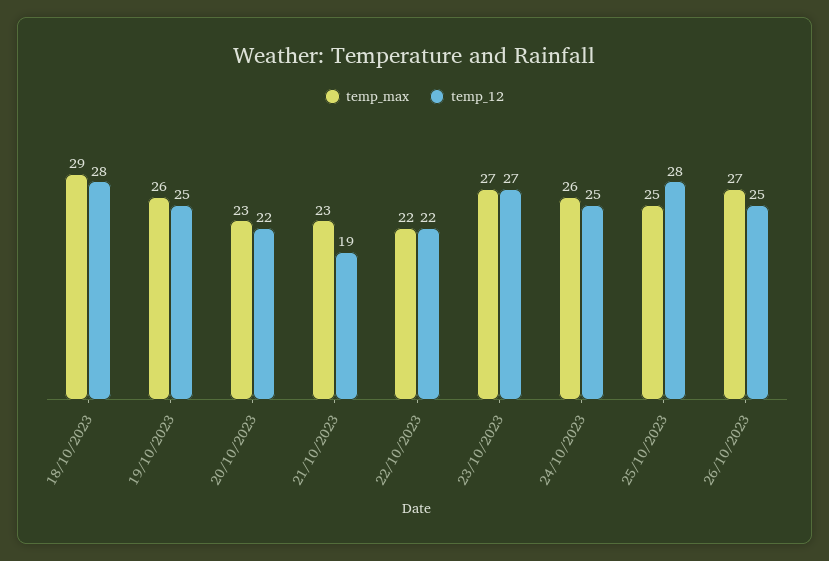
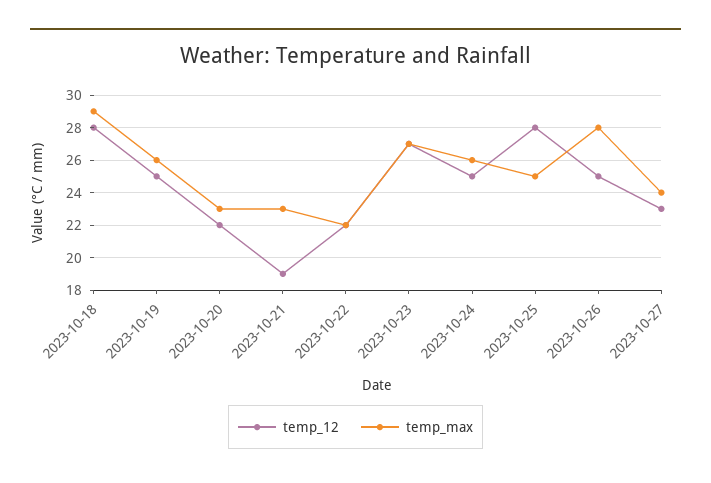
temp_max, 26/10/2023: 27 -> 28
temp_12, 2023-10-27: none -> 23
temp_max, 2023-10-27: none -> 24

